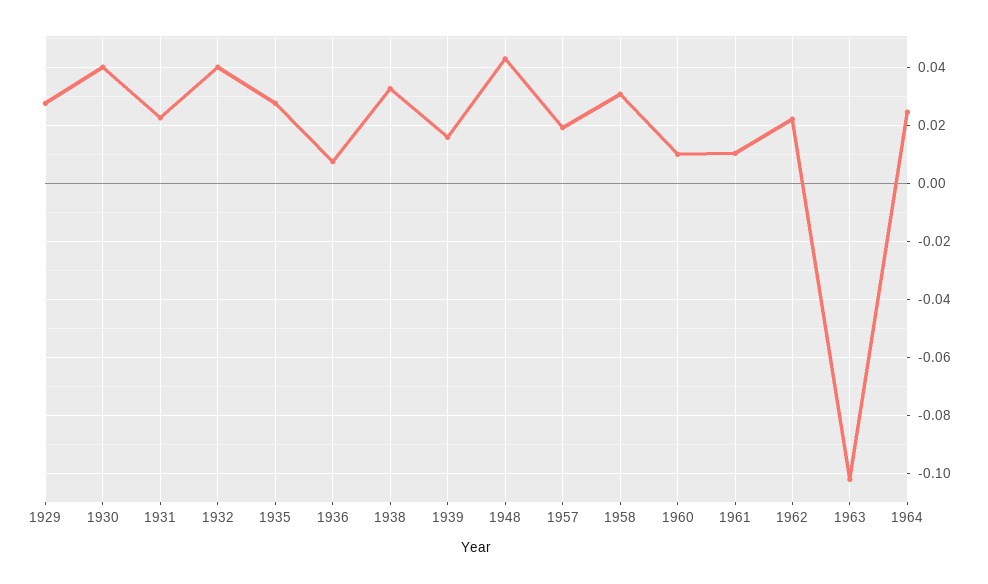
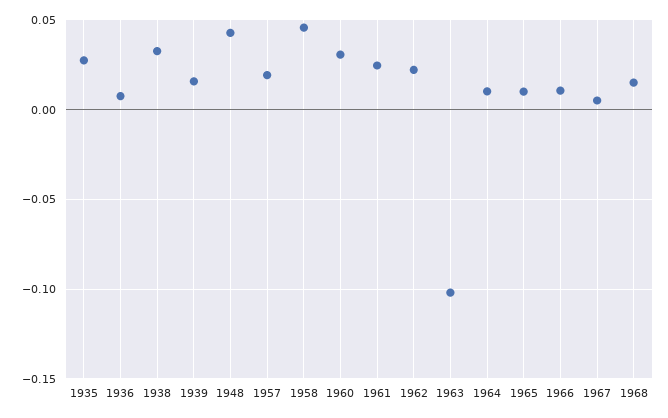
1929: 0.0275 -> none
1930: 0.04 -> none
1931: 0.0225 -> none
1932: 0.04 -> none
1958: 0.03 -> 0.045
1960: 0.01 -> 0.03
1961: 0.01 -> 0.025
1964: 0.025 -> 0.01
1965: none -> 0.01
1966: none -> 0.01
1967: none -> 0.005
1968: none -> 0.015

